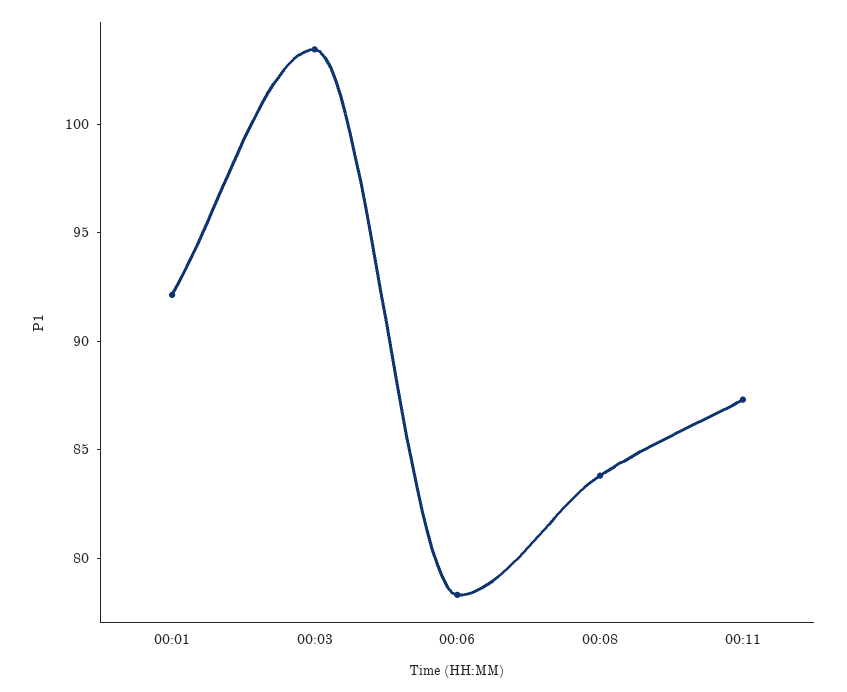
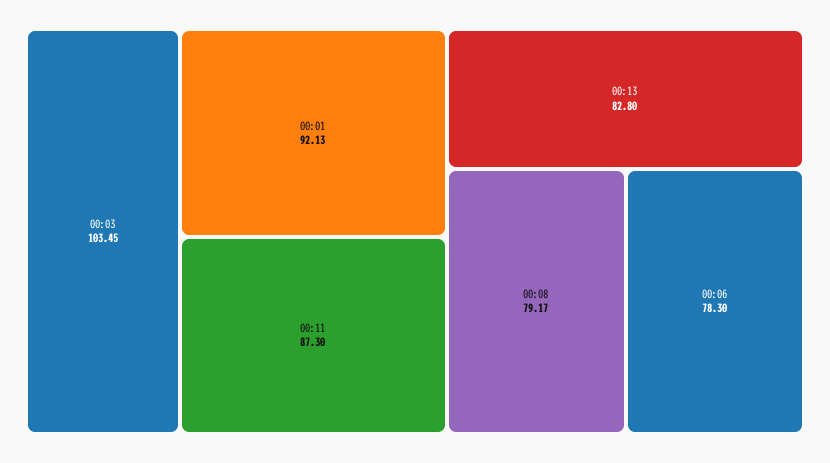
00:08: 84 -> 79.17
00:13: none -> 82.8

